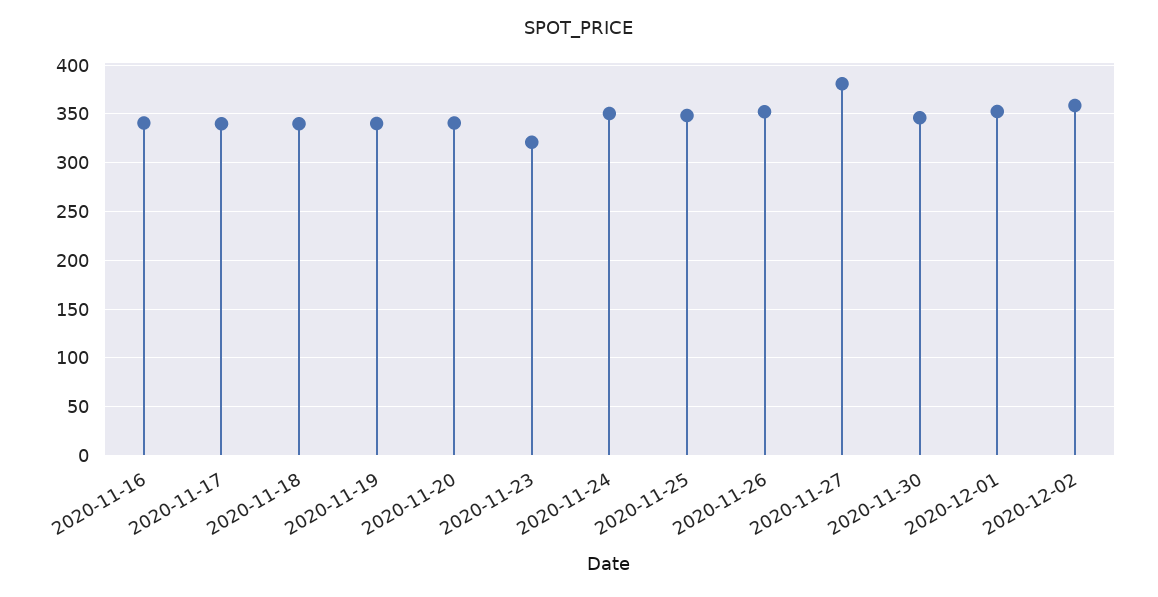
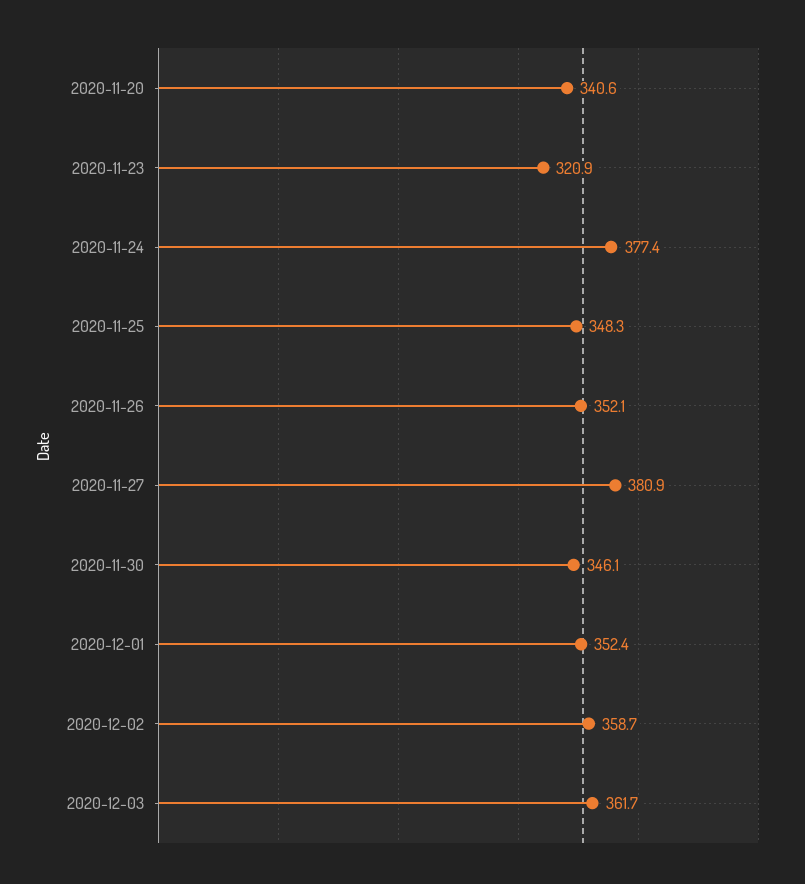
2020-11-16: 340 -> none
2020-11-17: 340 -> none
2020-11-18: 340 -> none
2020-11-19: 340 -> none
2020-11-24: 350 -> 377.4
2020-12-03: none -> 361.7

